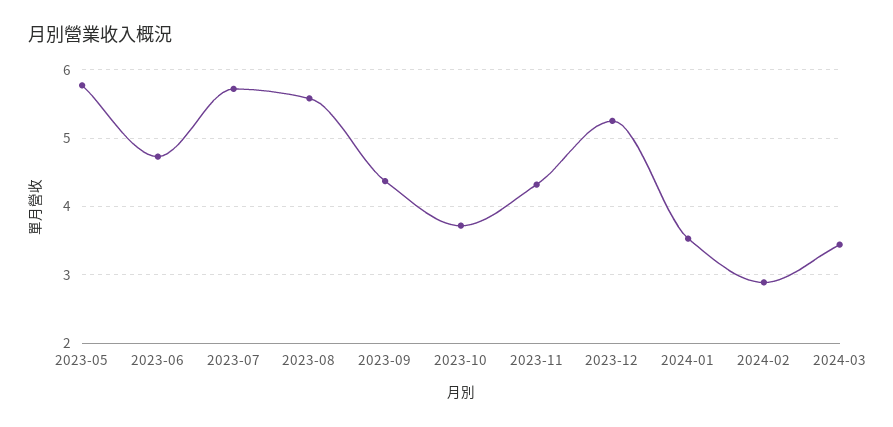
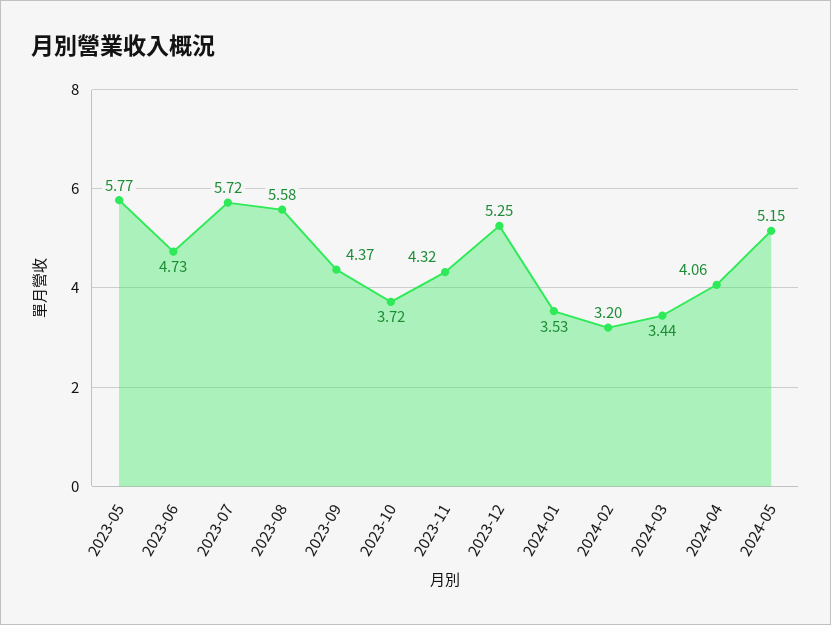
2024-02: 2.9 -> 3.2
2024-04: none -> 4.06
2024-05: none -> 5.15

